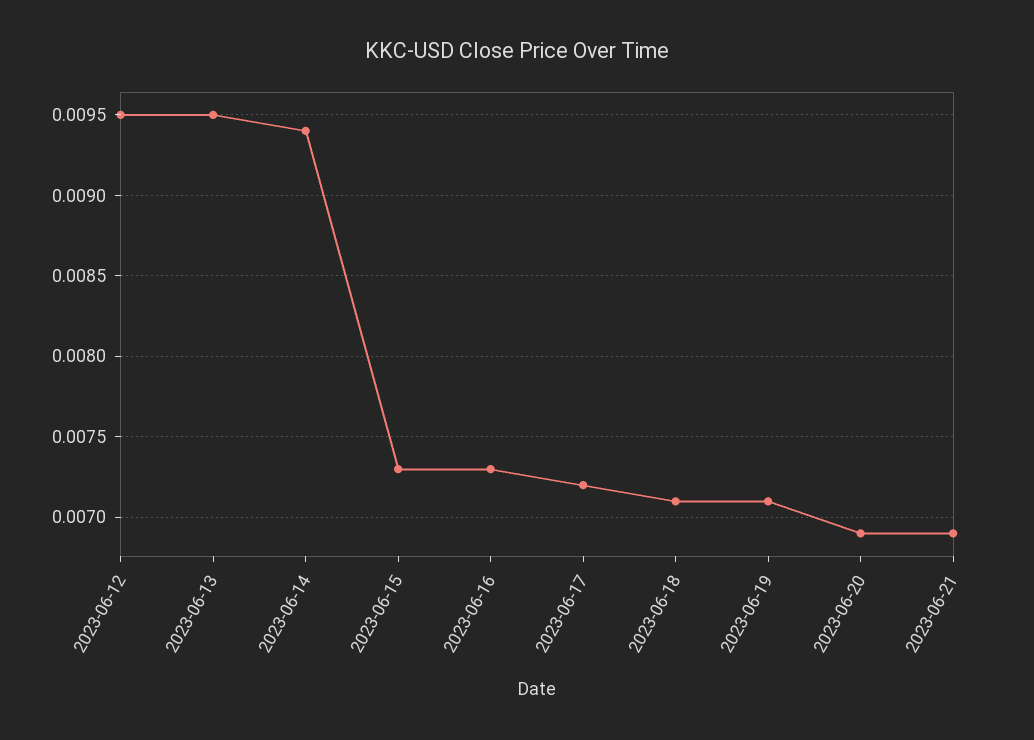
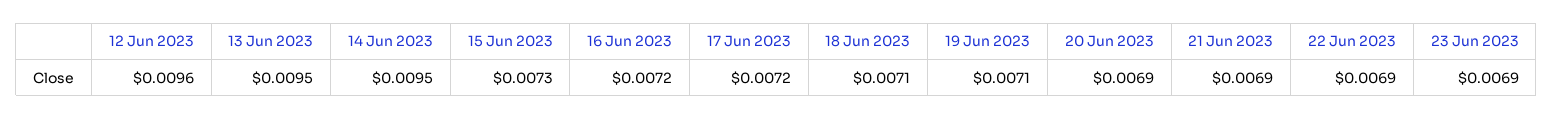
2023-06-12: 0.0095 -> 0.0096
2023-06-14: 0.0094 -> 0.0095
2023-06-16: 0.0073 -> 0.0072
22 Jun 2023: none -> 0.0069
23 Jun 2023: none -> 0.0069

